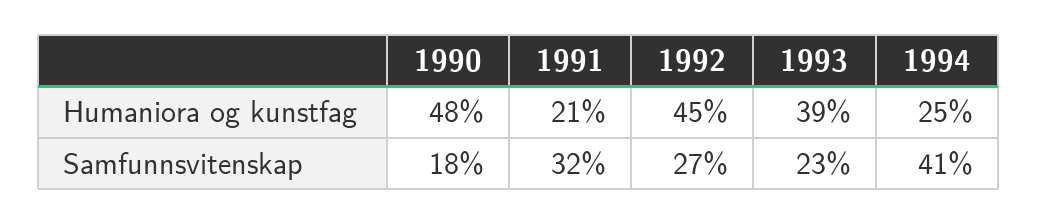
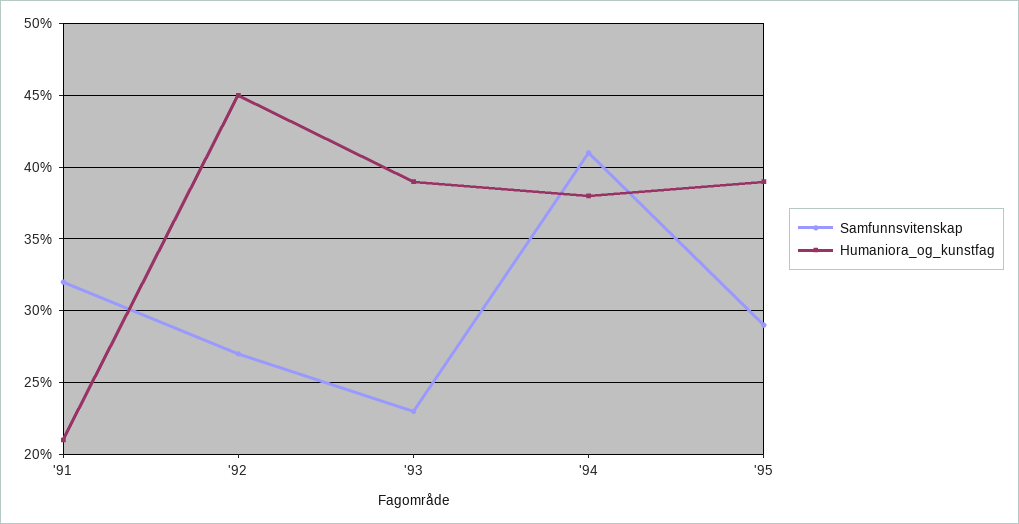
Humaniora og kunstfag, 1990: 48 -> none
Humaniora og kunstfag, 1994: 25 -> 38
Samfunnsvitenskap, 1990: 18 -> none
Samfunnsvitenskap, '95: none -> 29
Humaniora og kunstfag, '95: none -> 39

